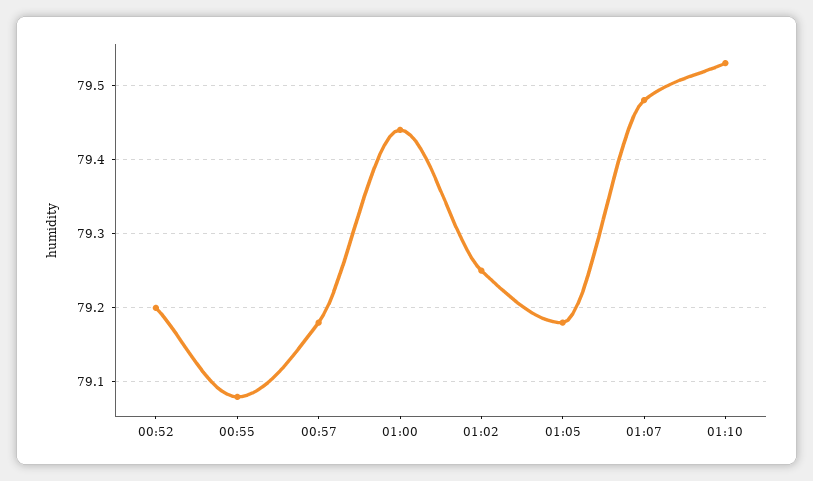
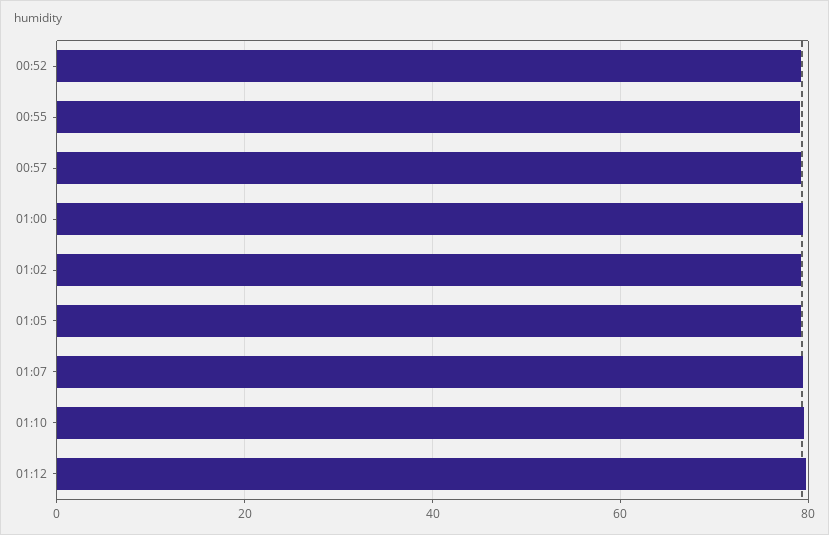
01:12: none -> 80

